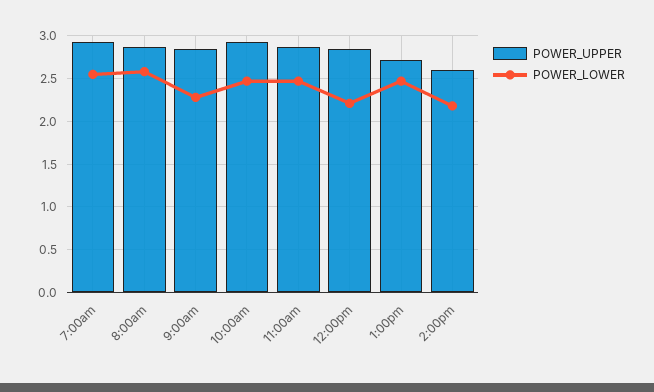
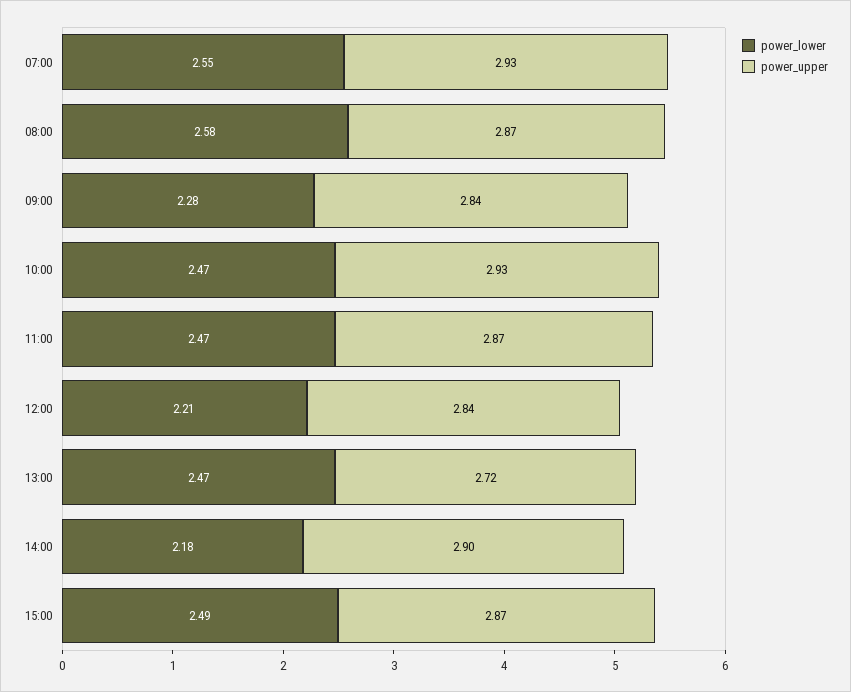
POWER_UPPER, 2:00pm: 2.6 -> 2.9
POWER_LOWER, 15:00: none -> 2.49
POWER_UPPER, 15:00: none -> 2.87

